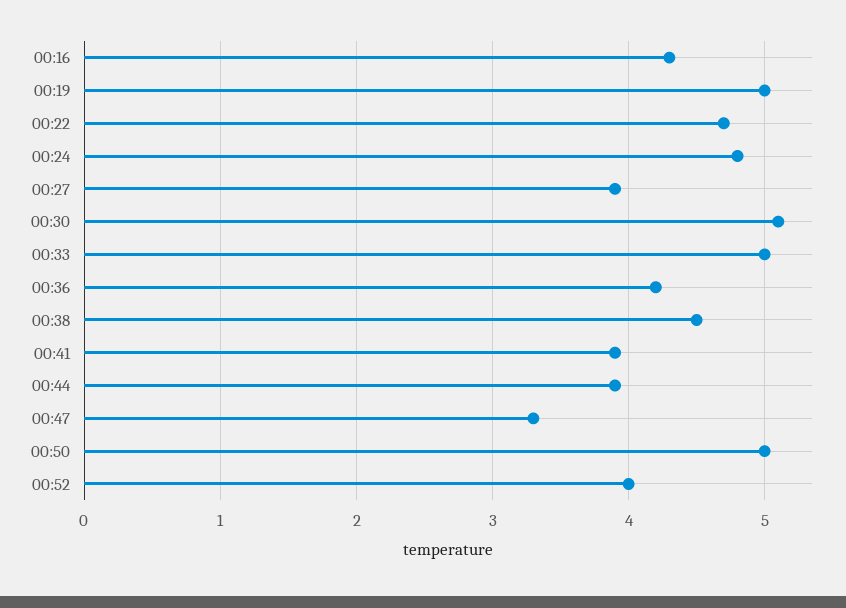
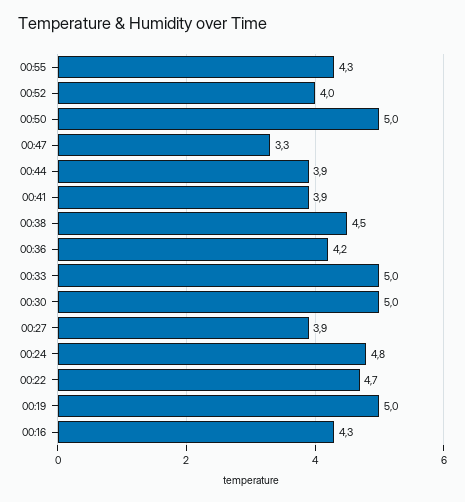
00:30: 5.1 -> 5
00:55: none -> 4.3

